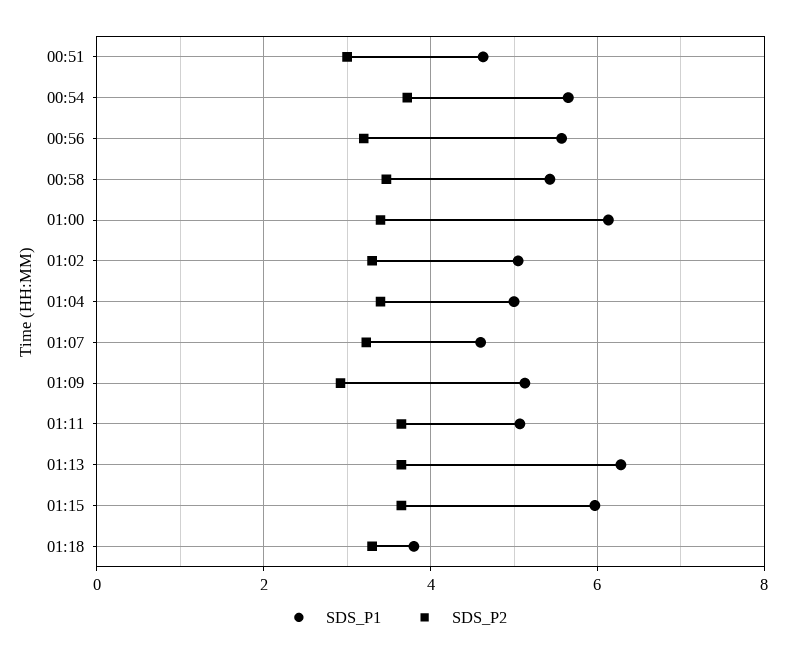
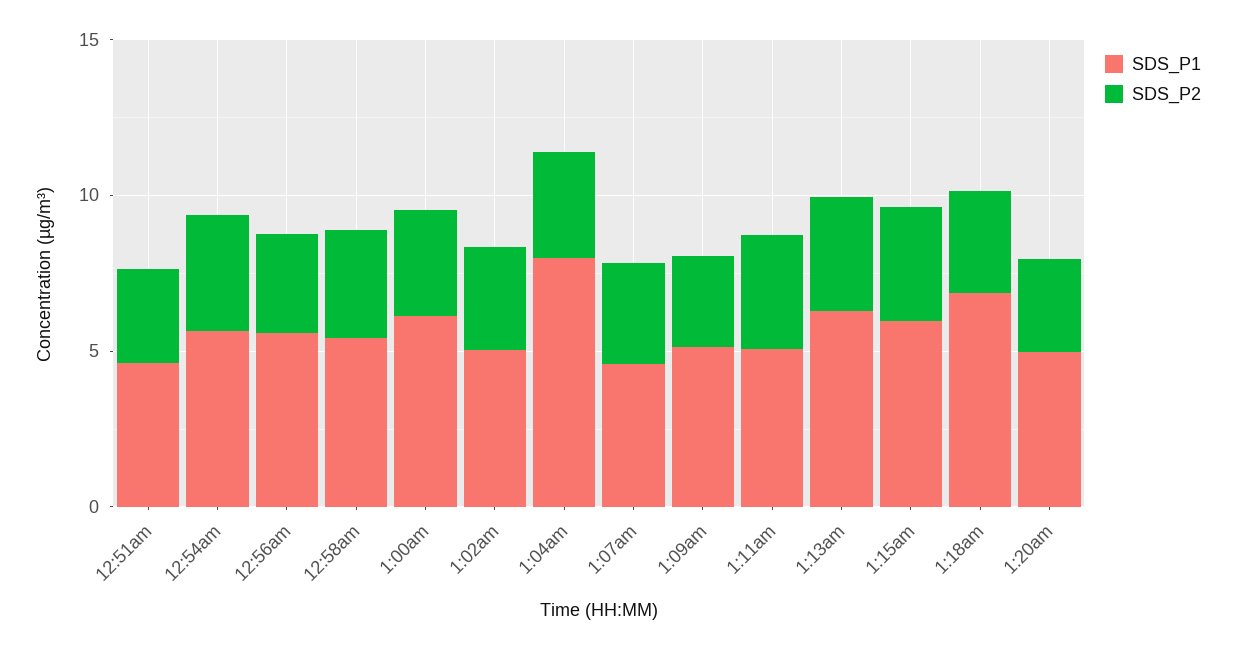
SDS_P1, 01:04: 5 -> 8
SDS_P1, 01:18: 3.8 -> 7
SDS_P1, 1:20am: none -> 5
SDS_P2, 1:20am: none -> 3

